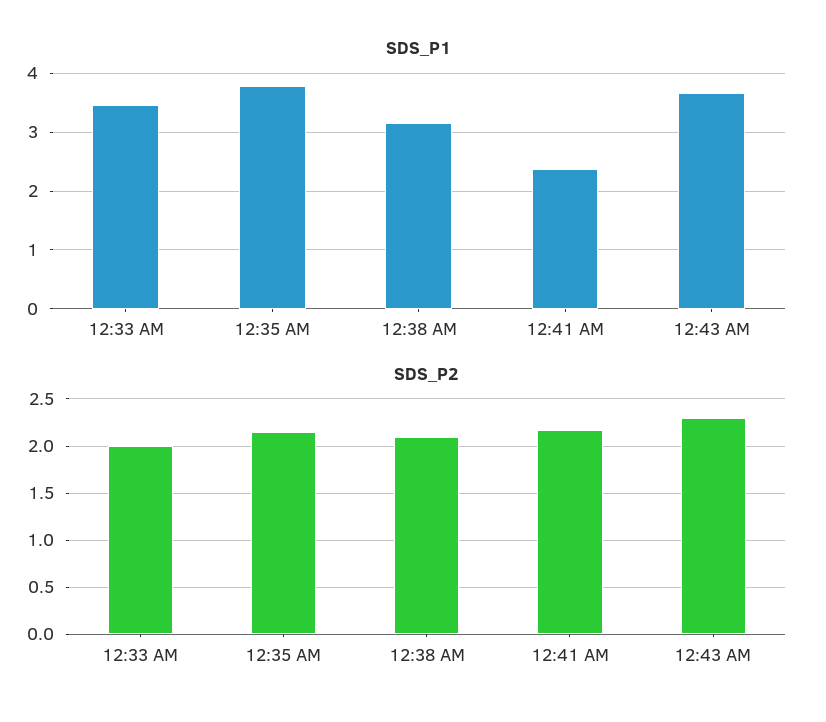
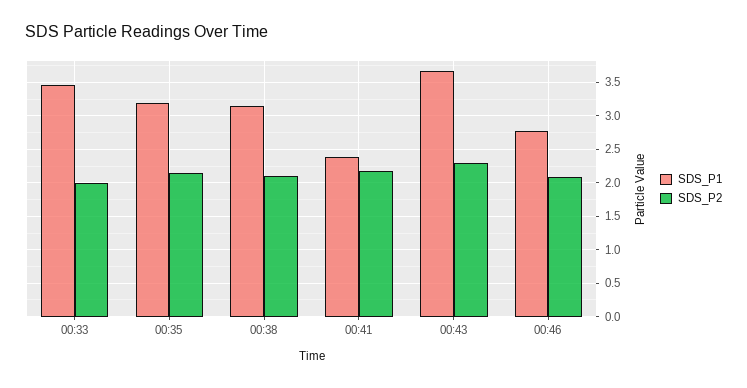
SDS_P1, 12:35 AM: 3.8 -> 3.2
SDS_P1, 00:46: none -> 2.8
SDS_P2, 00:46: none -> 2.1

